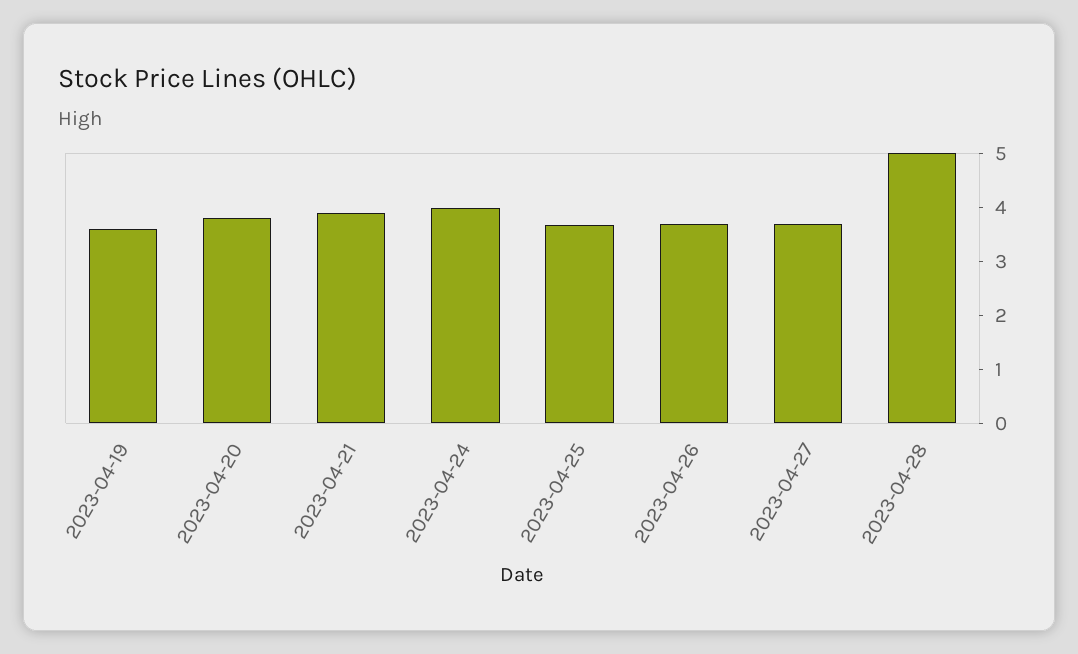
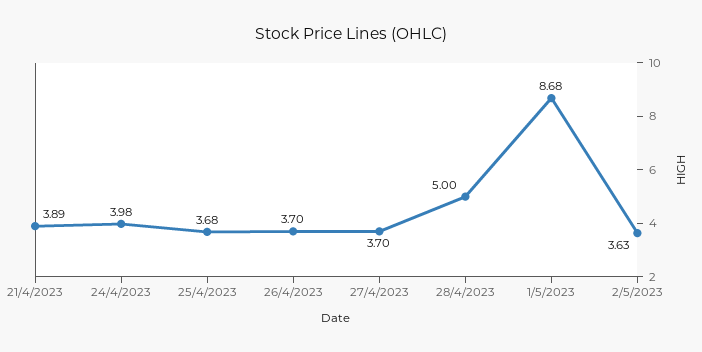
2023-04-19: 3.6 -> none
2023-04-20: 3.8 -> none
1/5/2023: none -> 8.68
2/5/2023: none -> 3.63

